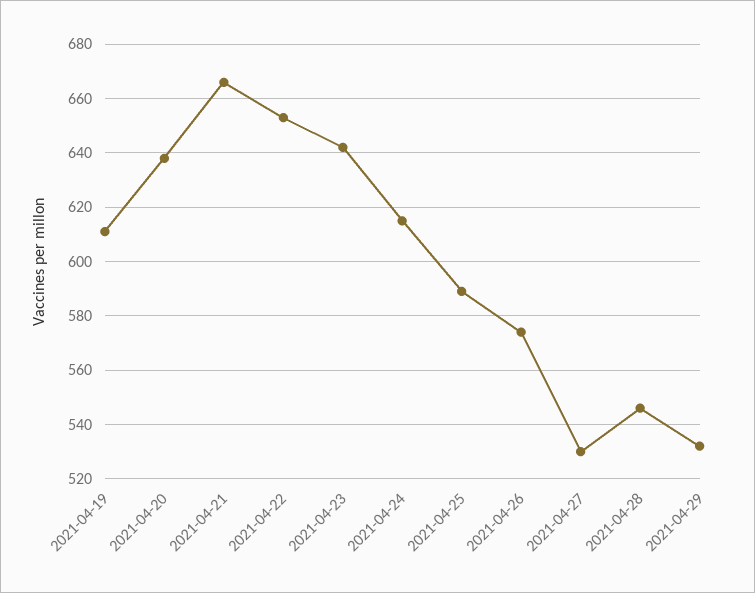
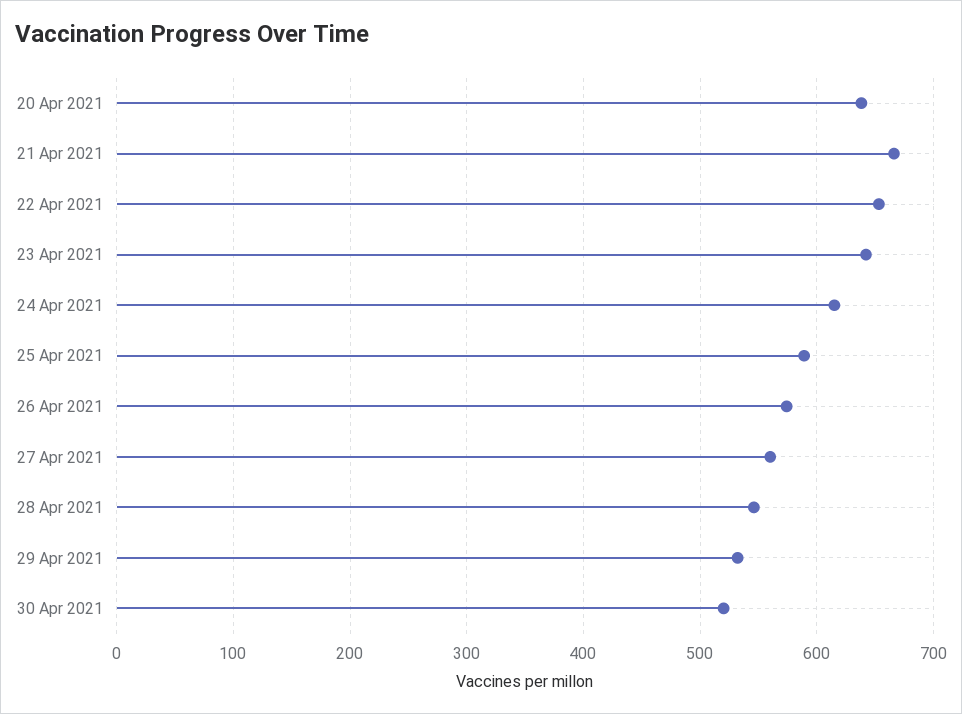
2021-04-19: 610 -> none
2021-04-27: 530 -> 560
30 Apr 2021: none -> 520

